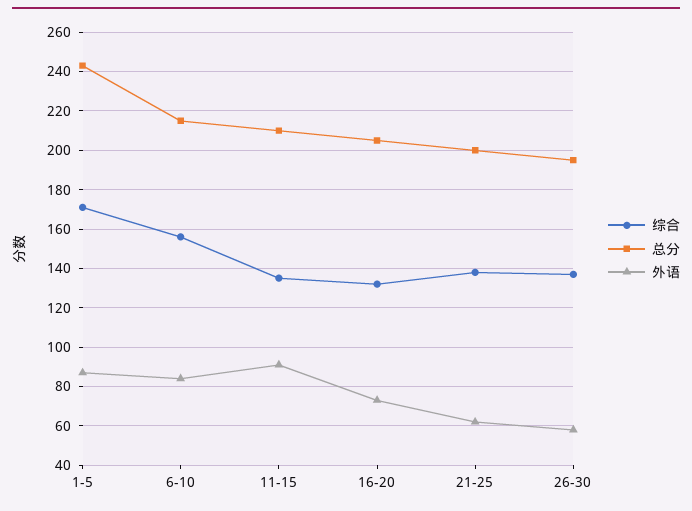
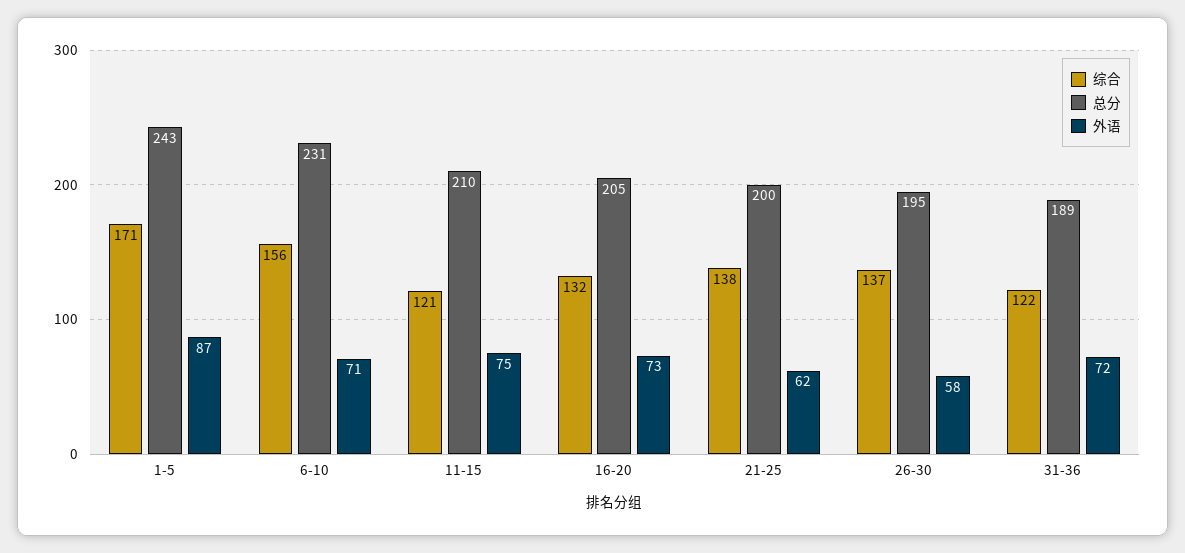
总分, 6-10: 215 -> 231
外语, 6-10: 85 -> 71
综合, 11-15: 135 -> 121
外语, 11-15: 90 -> 75
综合, 31-36: none -> 122
总分, 31-36: none -> 189
外语, 31-36: none -> 72

